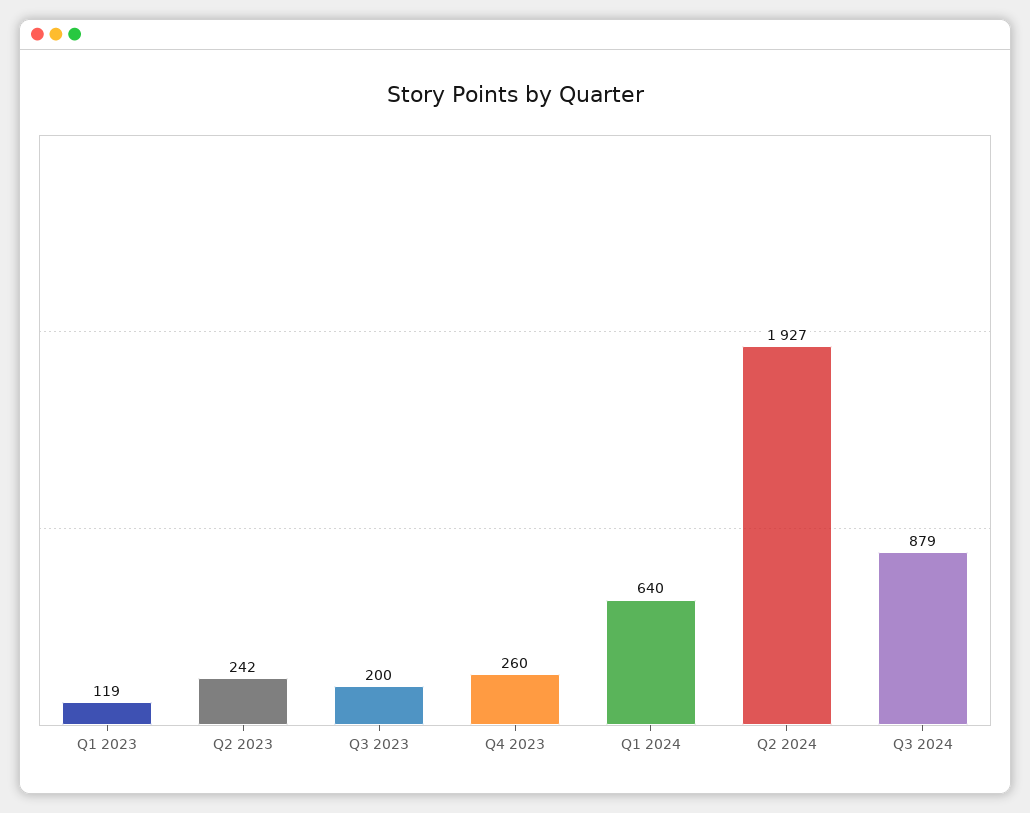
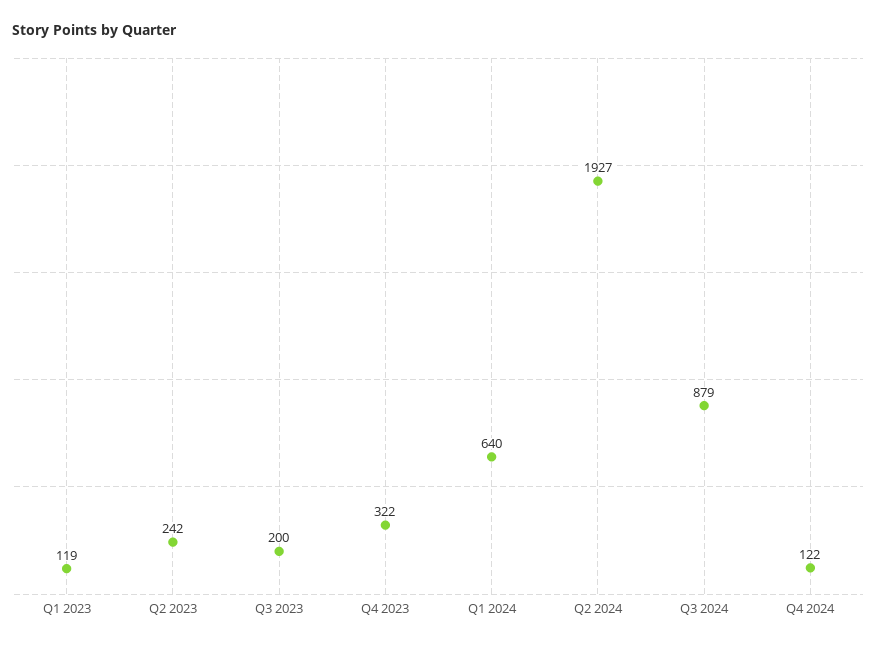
Q4 2023: 260 -> 322
Q4 2024: none -> 122

